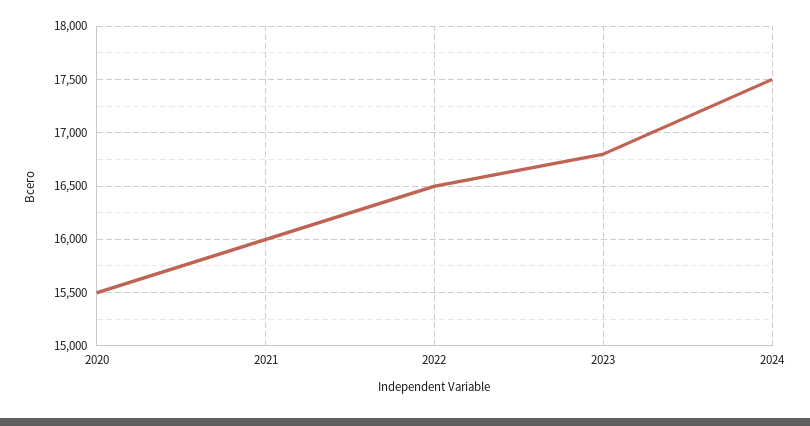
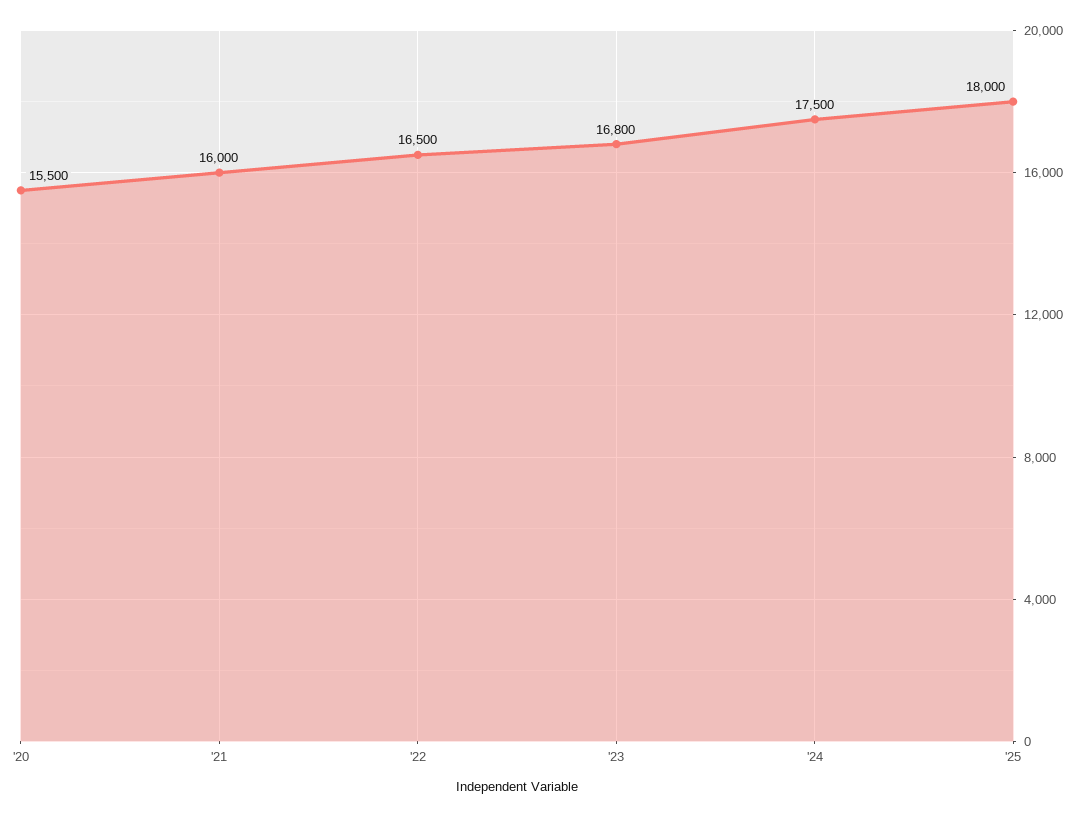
'25: none -> 18000

